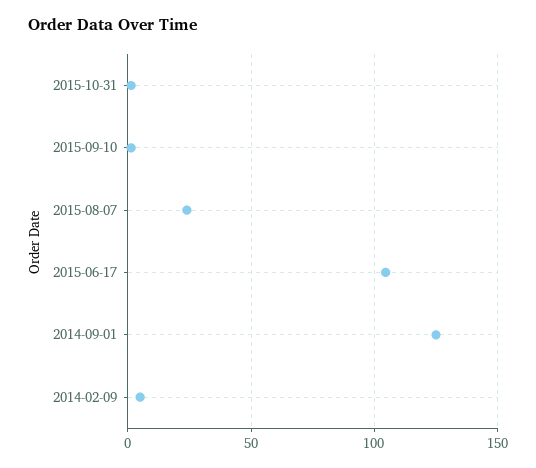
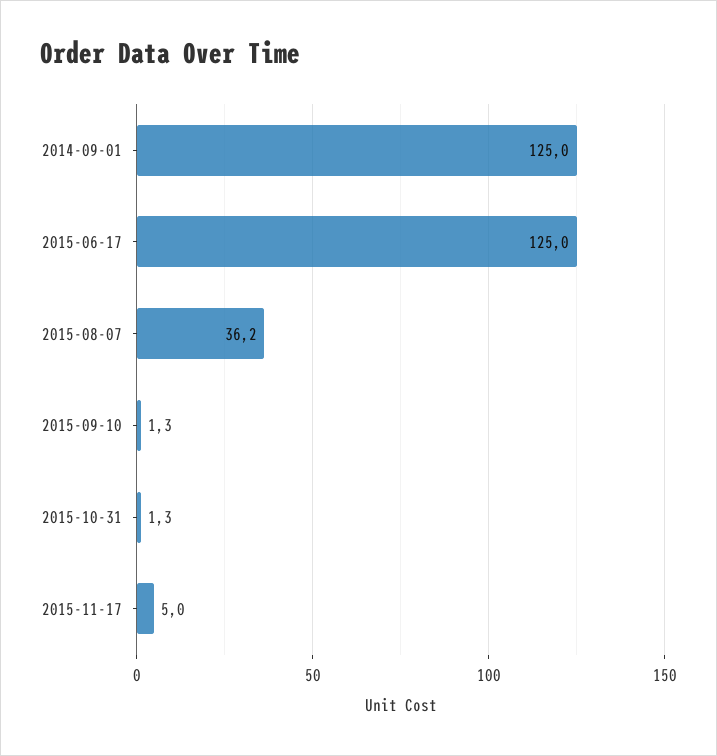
2015-08-07: 25 -> 36.2
2015-06-17: 105 -> 125
2014-02-09: 5 -> none
2015-11-17: none -> 5

